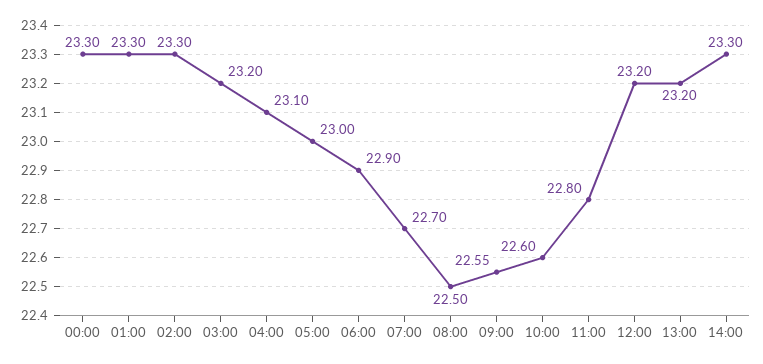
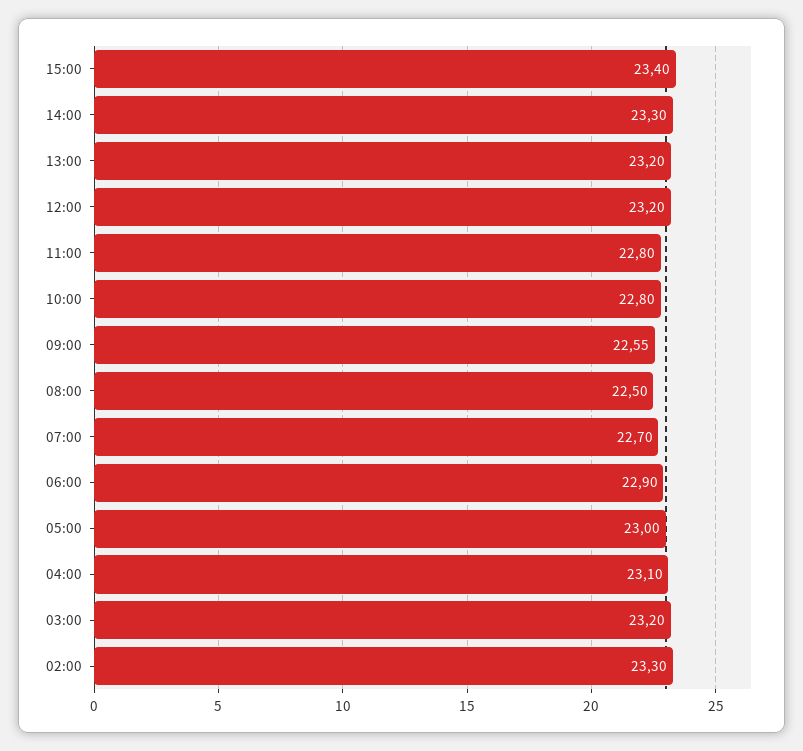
00:00: 23.3 -> none
01:00: 23.3 -> none
10:00: 22.6 -> 22.8
15:00: none -> 23.4

